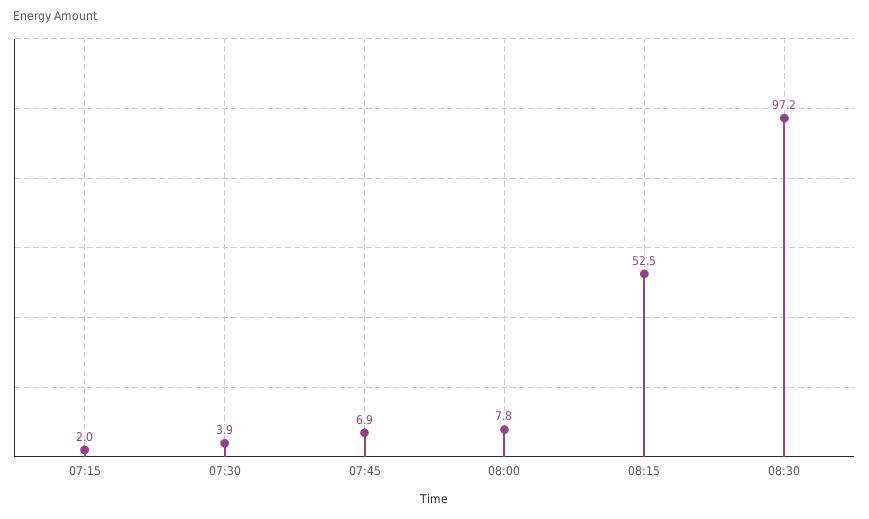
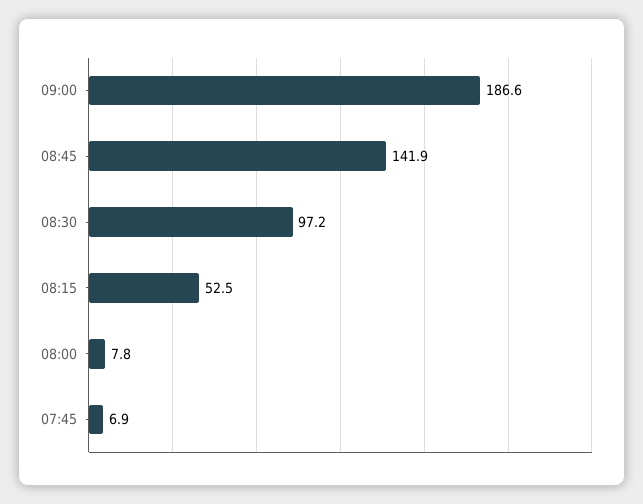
07:15: 2 -> none
07:30: 3.9 -> none
09:00: none -> 186.6
08:45: none -> 141.9

